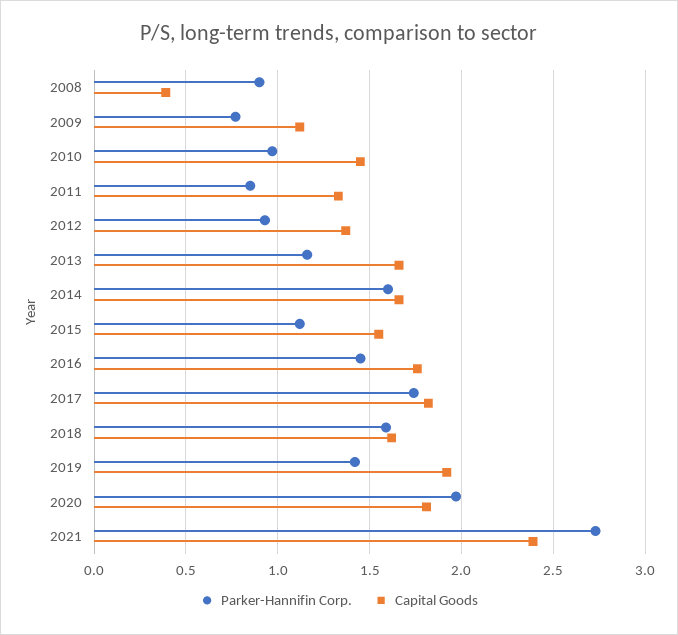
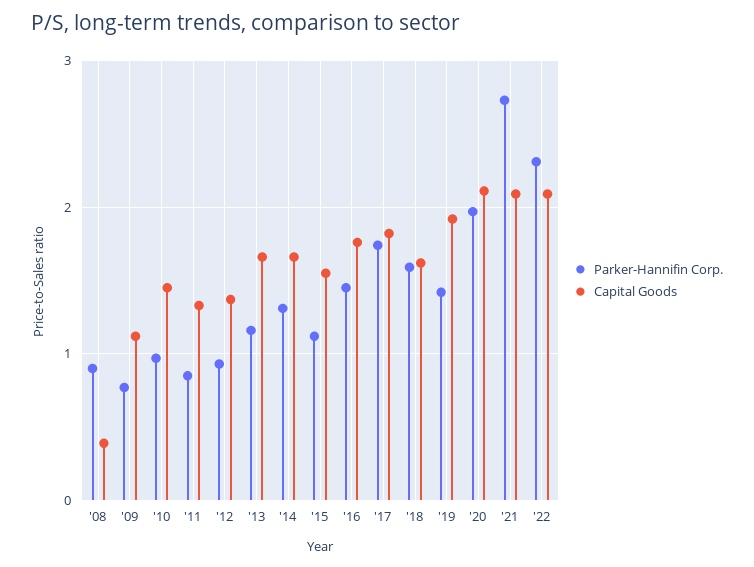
Parker-Hannifin Corp., 2014: 1.6 -> 1.3
Capital Goods, 2020: 1.8 -> 2.1
Capital Goods, 2021: 2.4 -> 2.1
Parker-Hannifin Corp., '22: none -> 2.3
Capital Goods, '22: none -> 2.1

